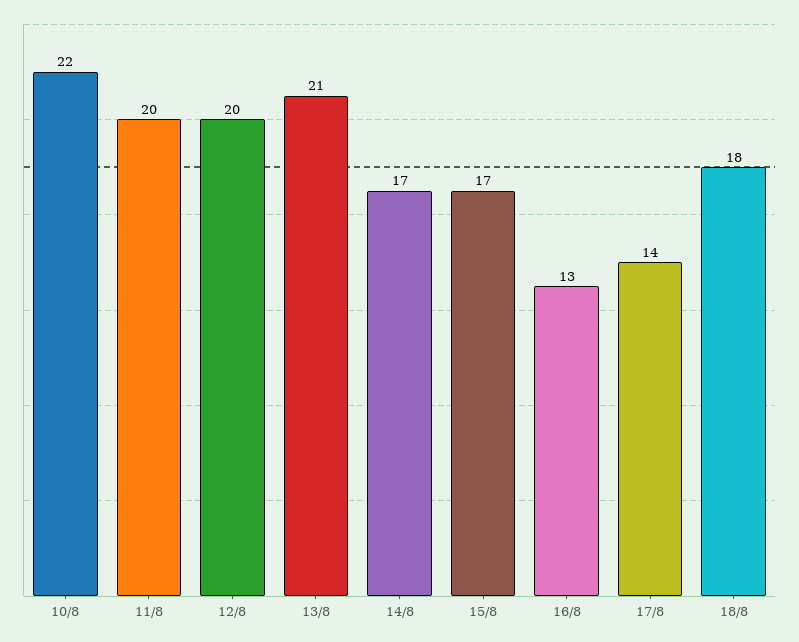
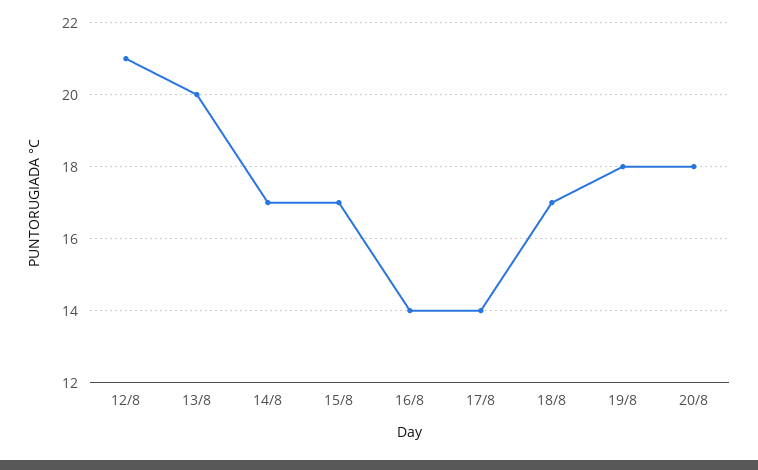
10/8: 22 -> none
11/8: 20 -> none
12/8: 20 -> 21
13/8: 21 -> 20
16/8: 13 -> 14
18/8: 18 -> 17
19/8: none -> 18
20/8: none -> 18

